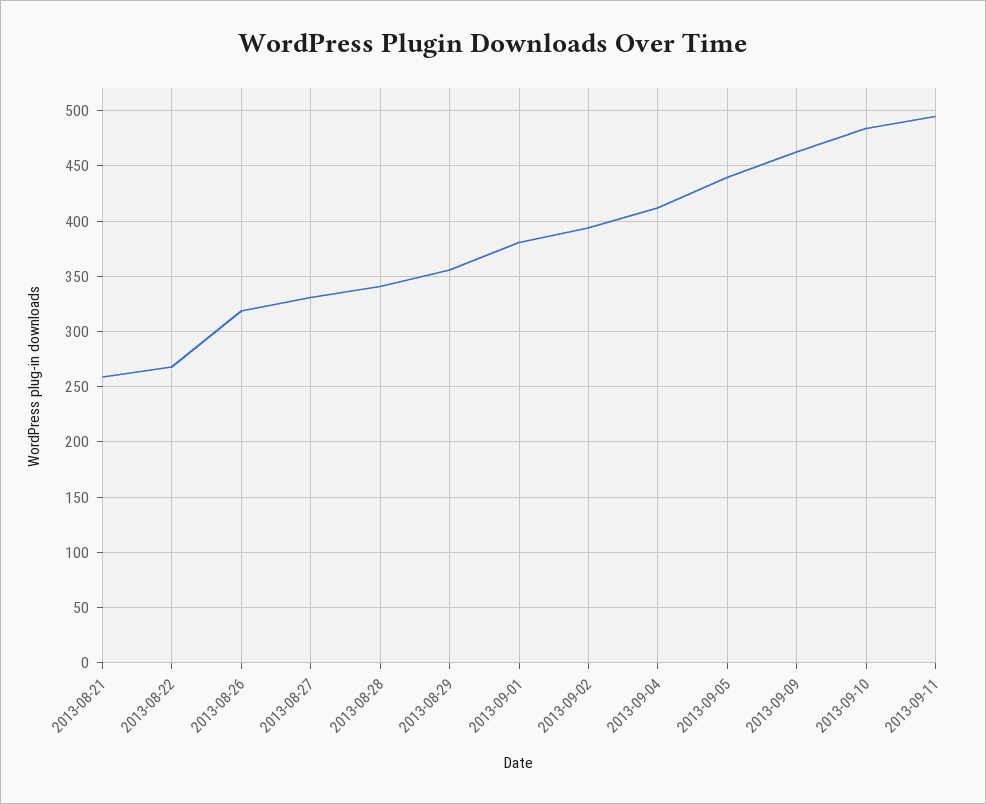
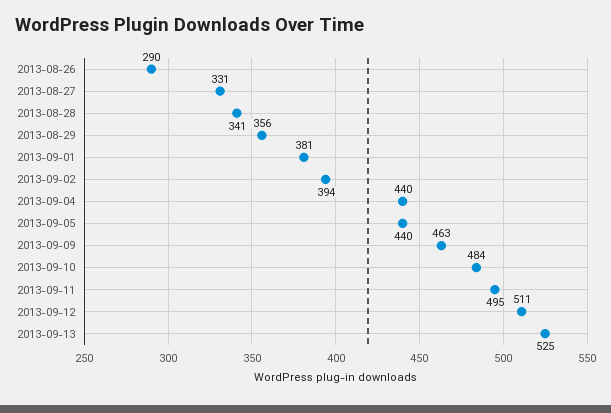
2013-08-21: 260 -> none
2013-08-22: 270 -> none
2013-08-26: 320 -> 290
2013-09-04: 410 -> 440
2013-09-12: none -> 511
2013-09-13: none -> 525

